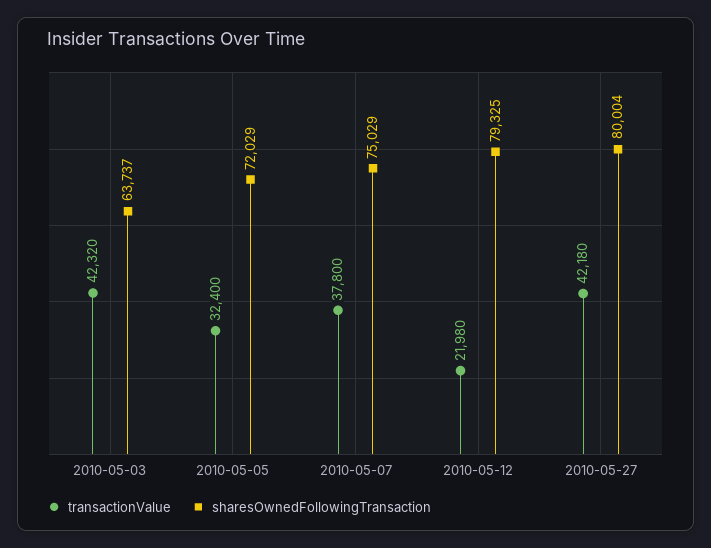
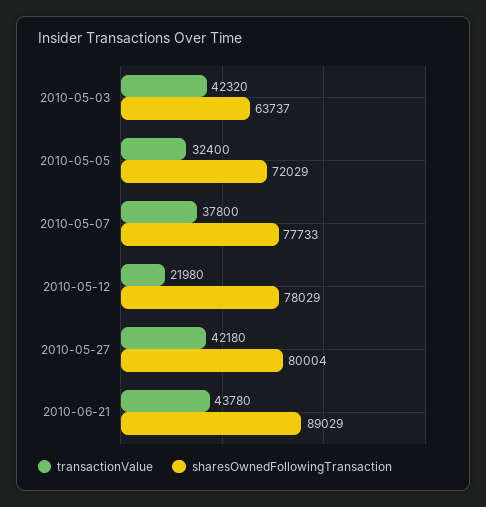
sharesOwnedFollowingTransaction, 2010-05-07: 75029 -> 77733
sharesOwnedFollowingTransaction, 2010-05-12: 79325 -> 78029
transactionValue, 2010-06-21: none -> 43780
sharesOwnedFollowingTransaction, 2010-06-21: none -> 89029

